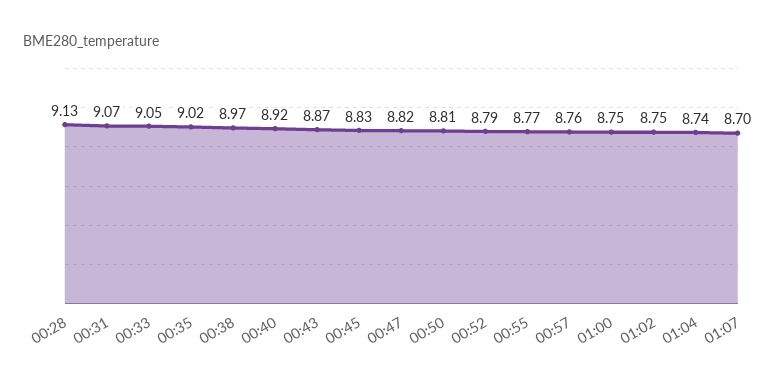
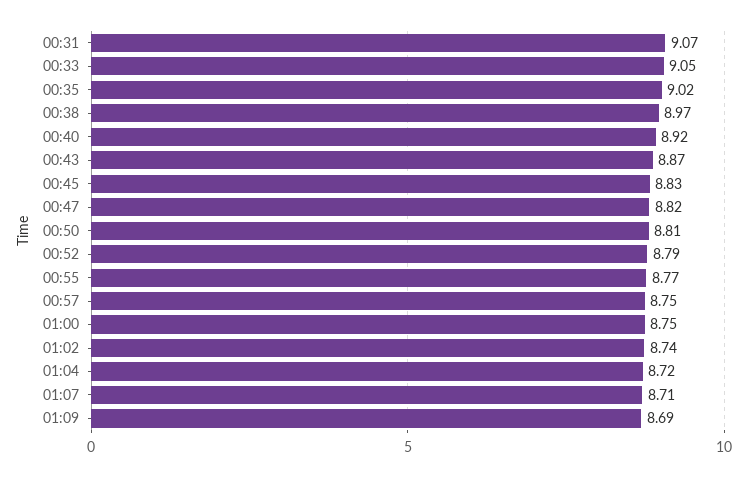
00:28: 9.13 -> none
00:57: 8.76 -> 8.75
01:02: 8.75 -> 8.74
01:04: 8.74 -> 8.72
01:07: 8.7 -> 8.71
01:09: none -> 8.69

